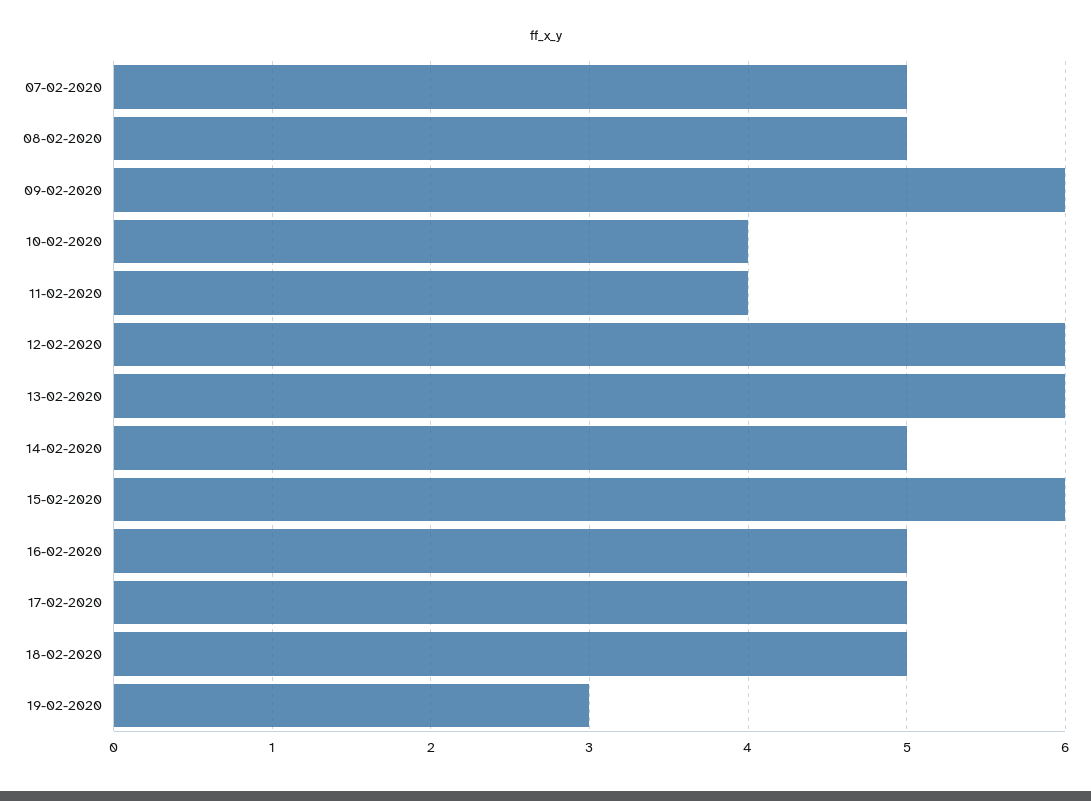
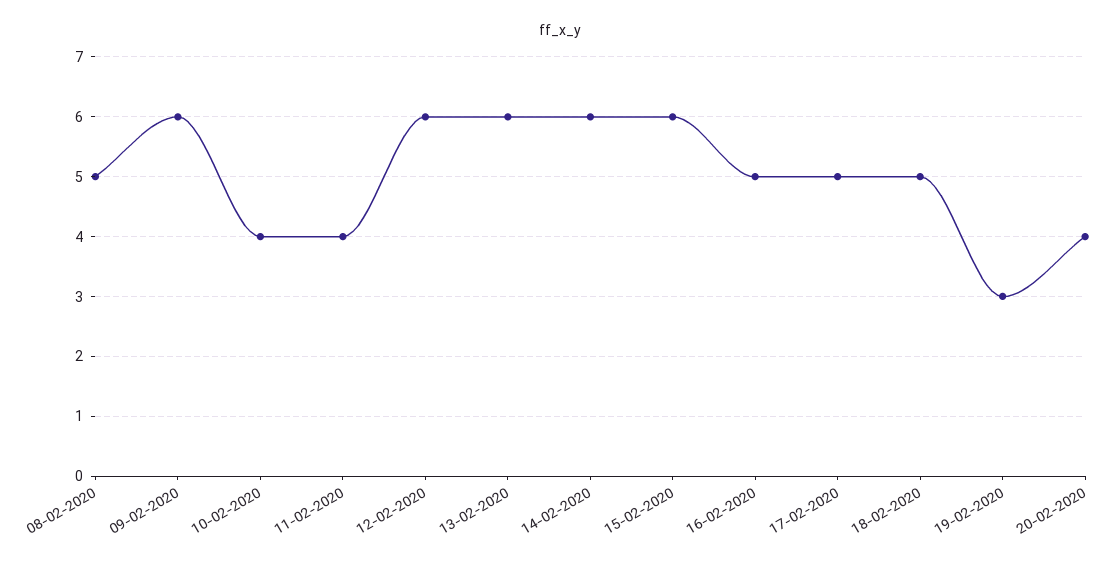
07-02-2020: 5 -> none
14-02-2020: 5 -> 6
20-02-2020: none -> 4

